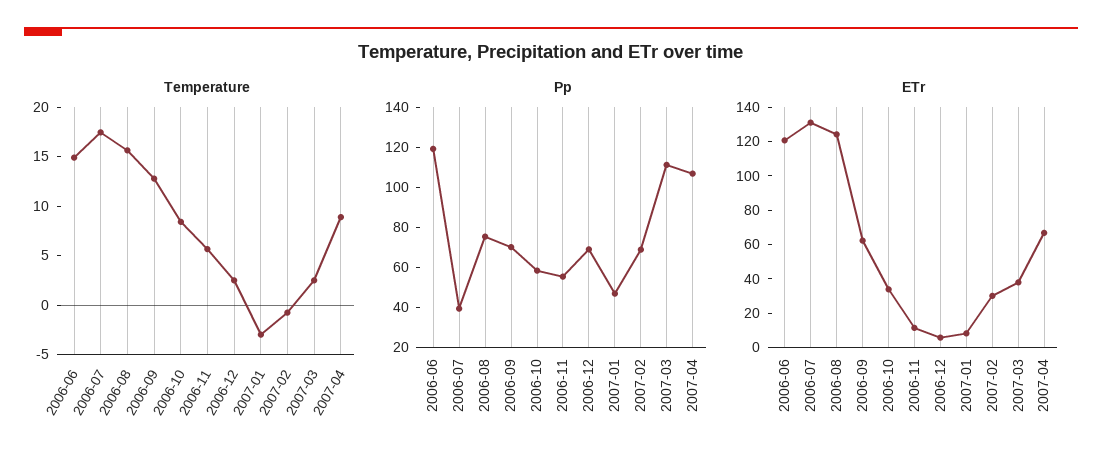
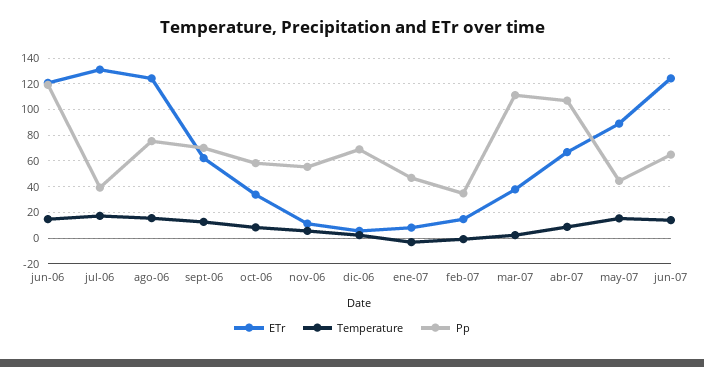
Pp, 2007-02: 70 -> 35
ETr, 2007-02: 30 -> 15
ETr, may-07: none -> 90
Temperature, may-07: none -> 15
Pp, may-07: none -> 45
ETr, jun-07: none -> 125
Temperature, jun-07: none -> 15
Pp, jun-07: none -> 65

